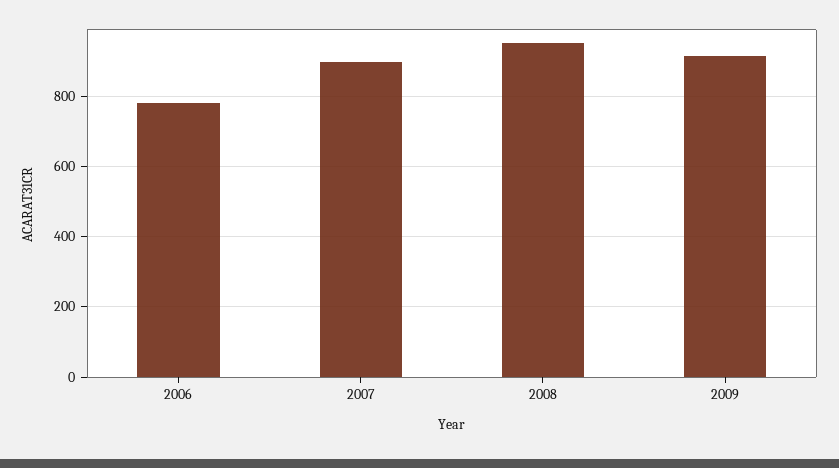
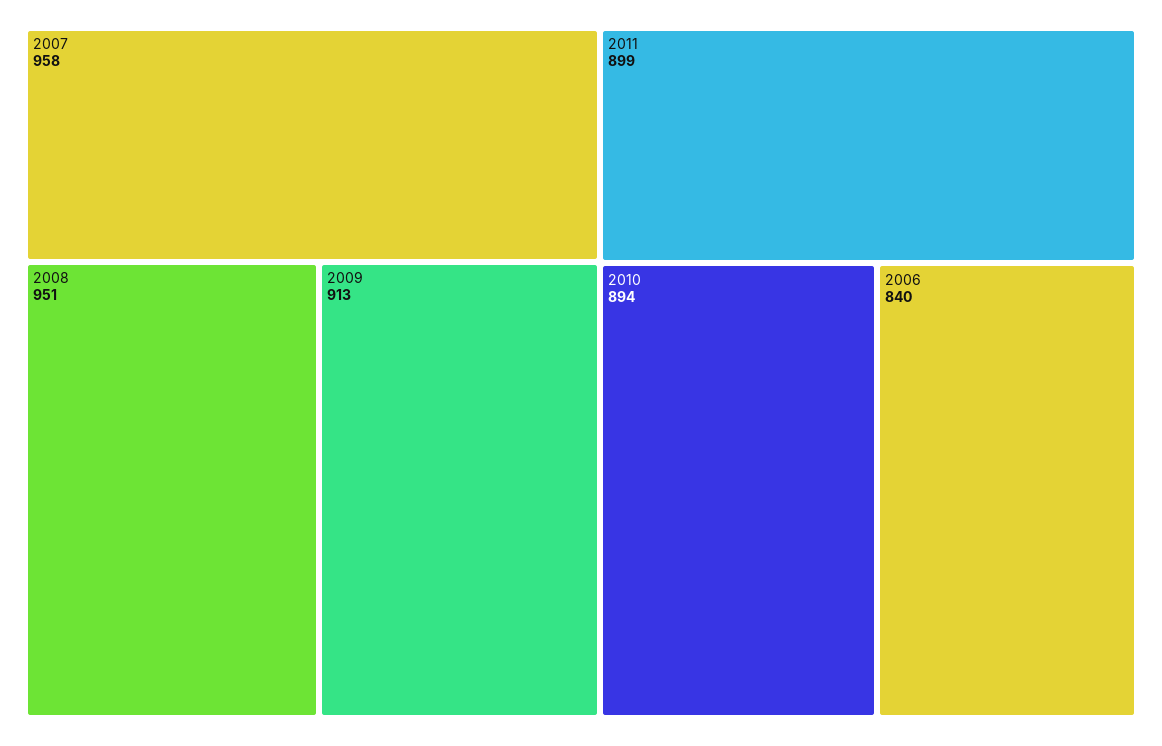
2006: 780 -> 840
2007: 900 -> 958
2011: none -> 899
2010: none -> 894

